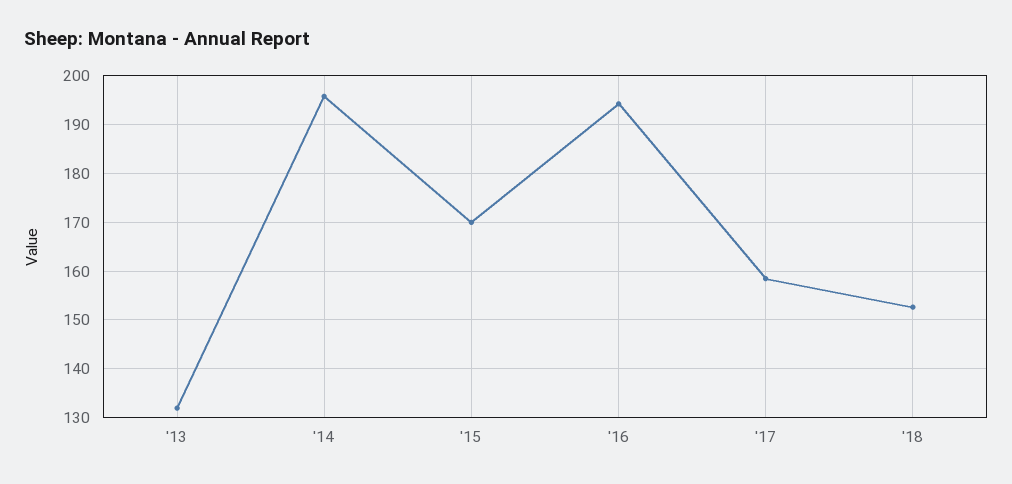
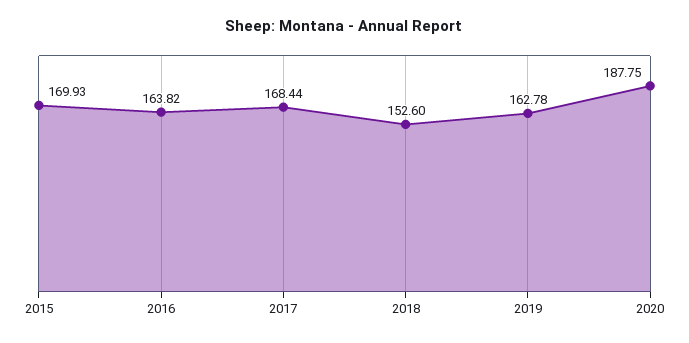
'13: 132 -> none
'14: 196 -> none
'16: 194 -> 163.82
'17: 158 -> 168.44
2019: none -> 162.78
2020: none -> 187.75

